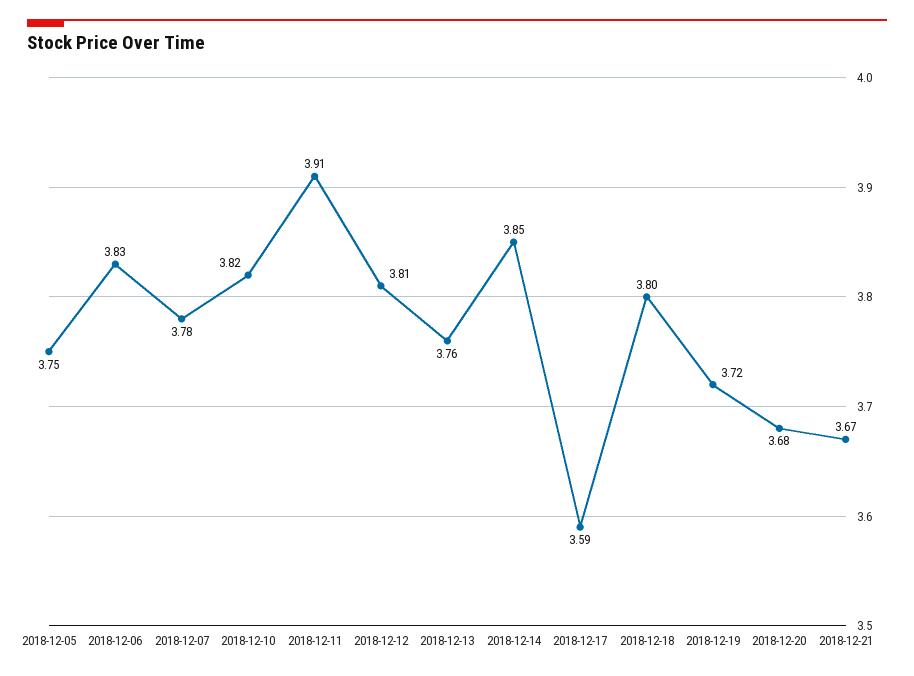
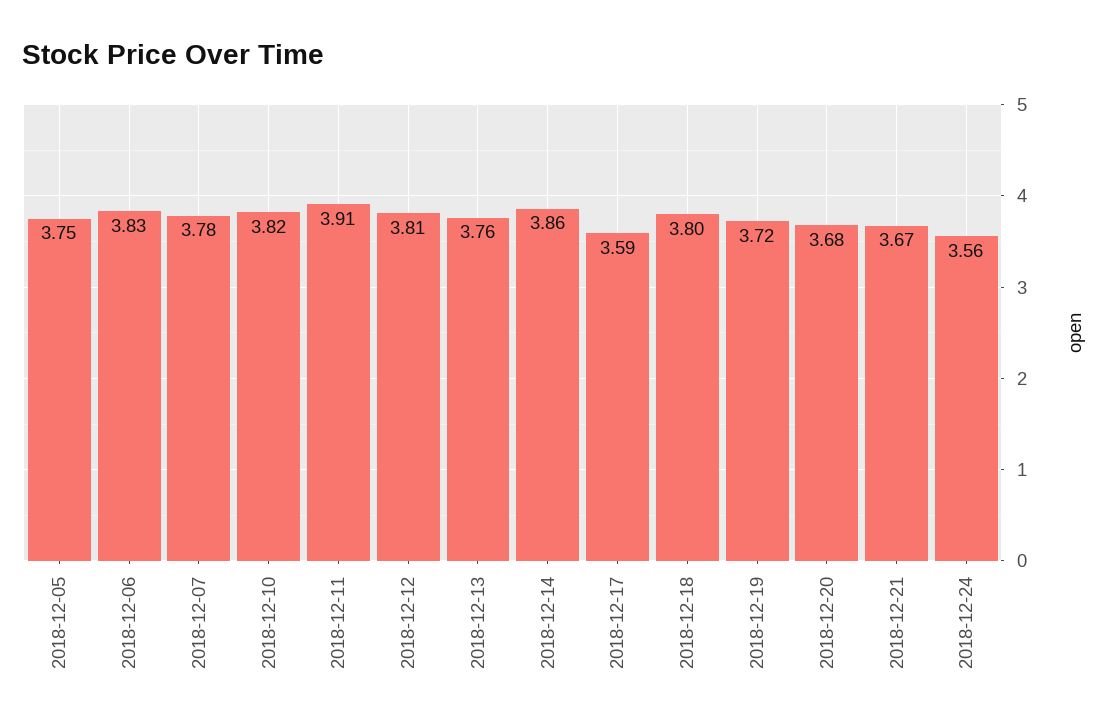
2018-12-14: 3.85 -> 3.86
2018-12-24: none -> 3.56

